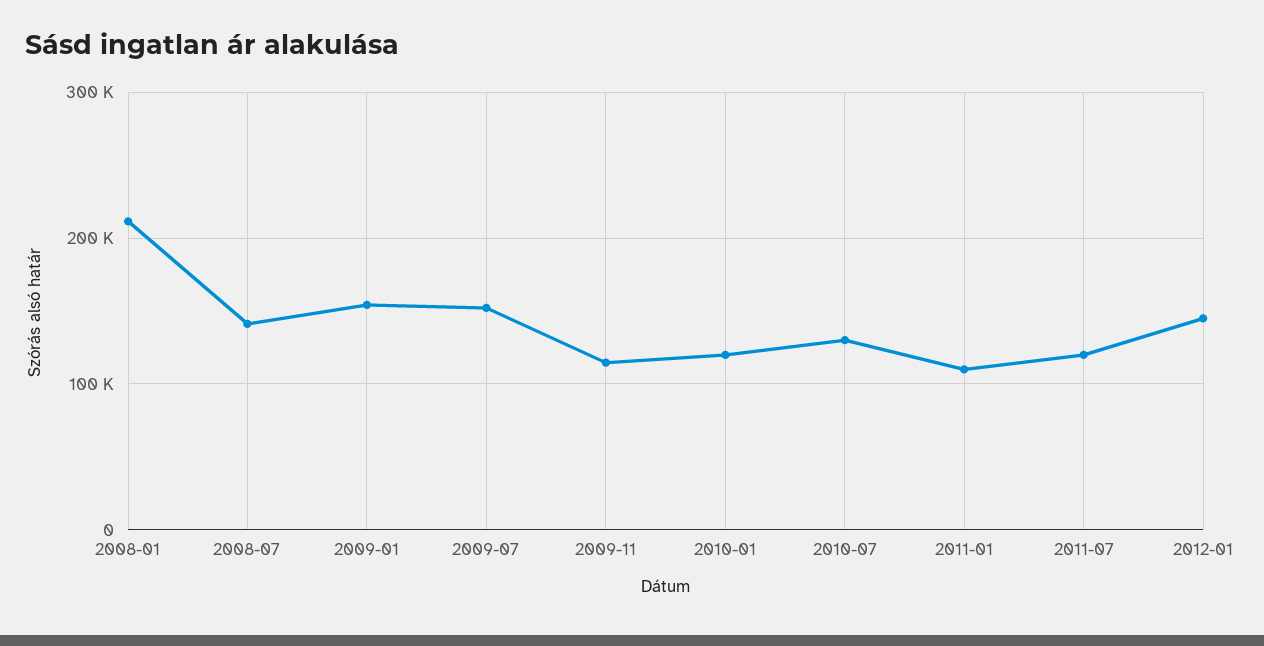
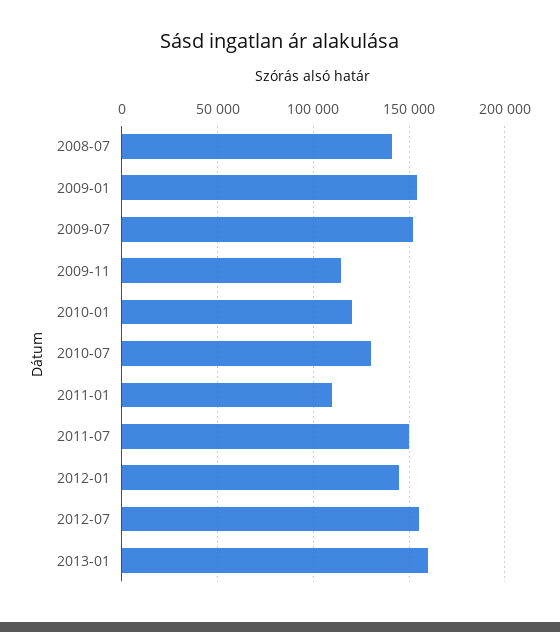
2008-01: 210000 -> none
2011-07: 120000 -> 150000
2012-07: none -> 155000
2013-01: none -> 160000

